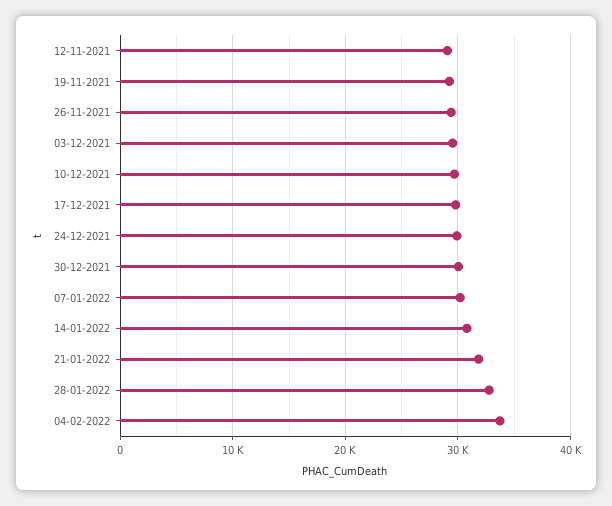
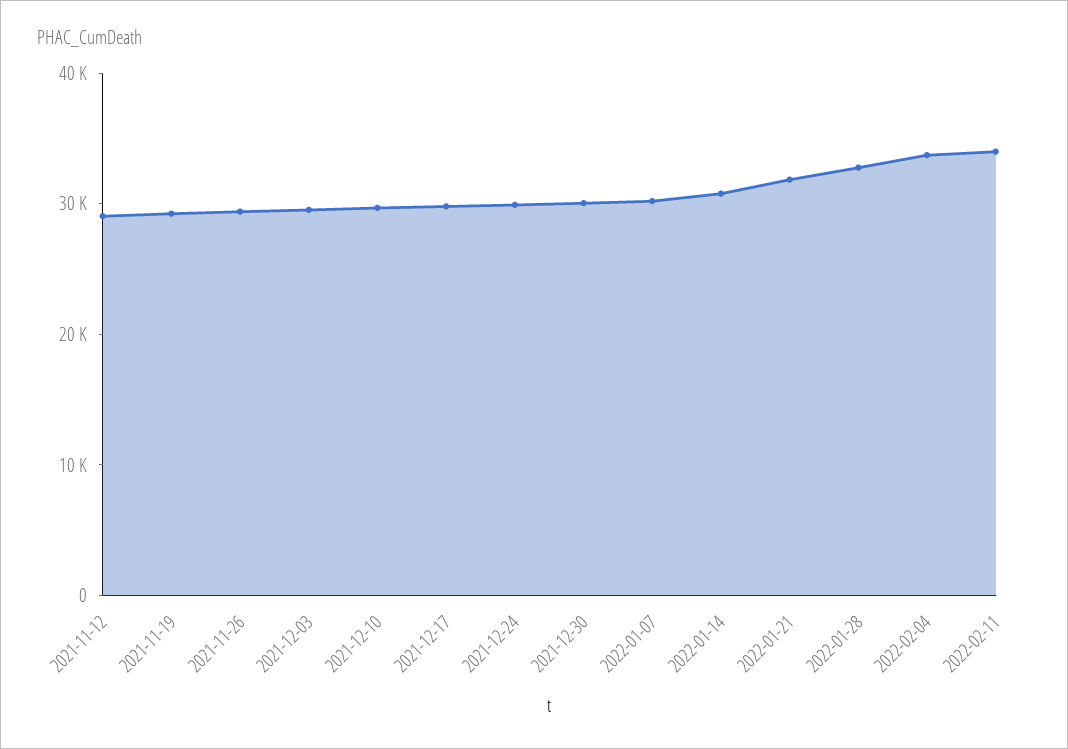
2022-02-11: none -> 34000

